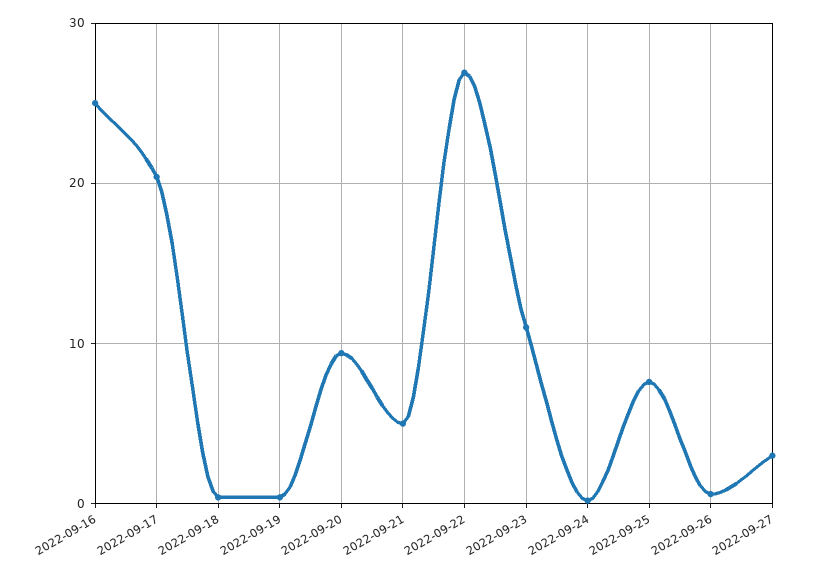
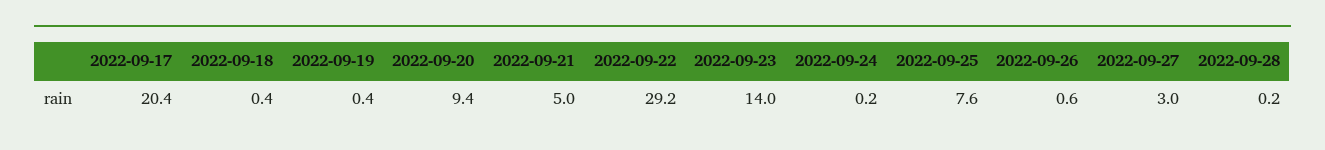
2022-09-16: 25 -> none
2022-09-22: 27 -> 29.2
2022-09-23: 11 -> 14
2022-09-28: none -> 0.2

